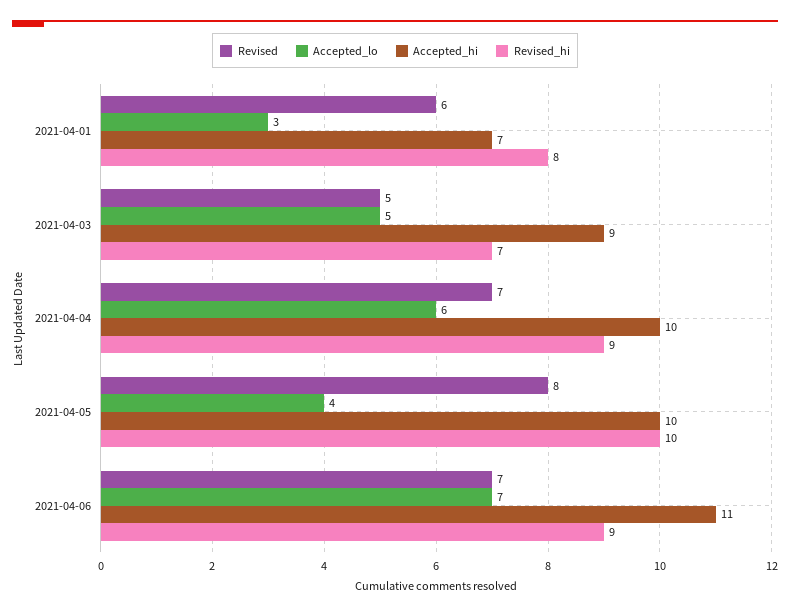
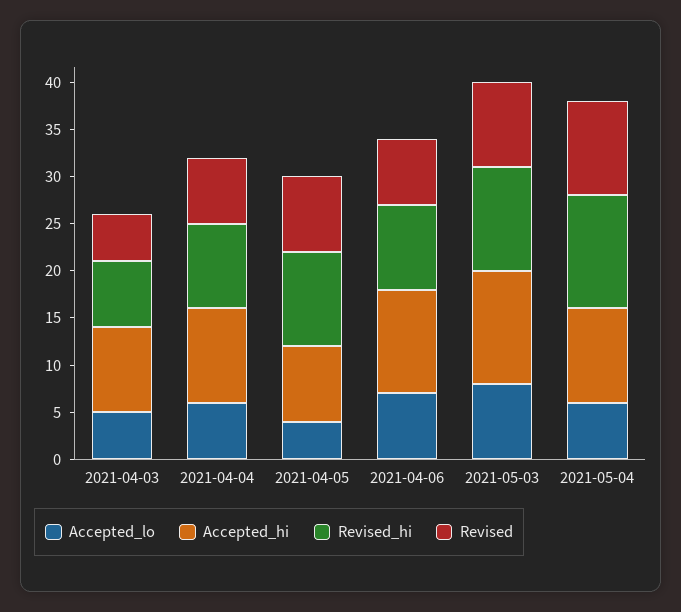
Revised, 2021-04-01: 6 -> none
Accepted_lo, 2021-04-01: 3 -> none
Accepted_hi, 2021-04-01: 7 -> none
Revised_hi, 2021-04-01: 8 -> none
Accepted_hi, 2021-04-05: 10 -> 8
Accepted_lo, 2021-05-03: none -> 8
Accepted_hi, 2021-05-03: none -> 12
Revised_hi, 2021-05-03: none -> 11
Revised, 2021-05-03: none -> 9
Accepted_lo, 2021-05-04: none -> 6
Accepted_hi, 2021-05-04: none -> 10
Revised_hi, 2021-05-04: none -> 12
Revised, 2021-05-04: none -> 10

